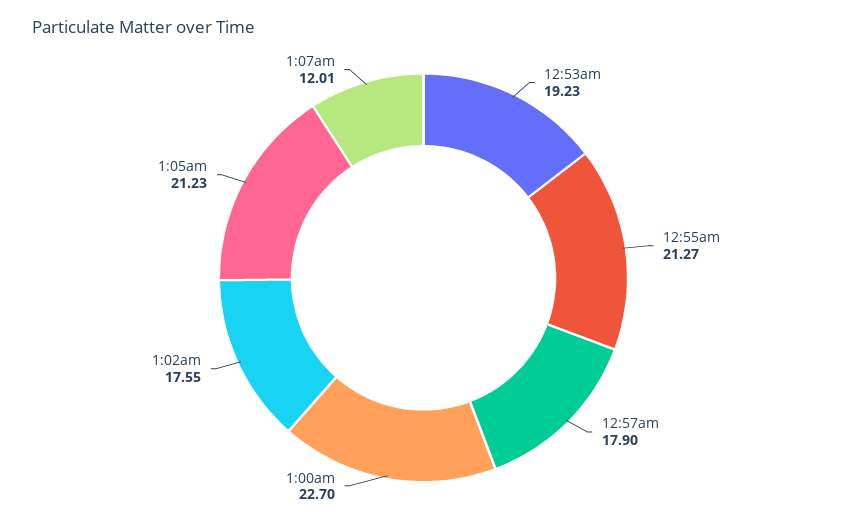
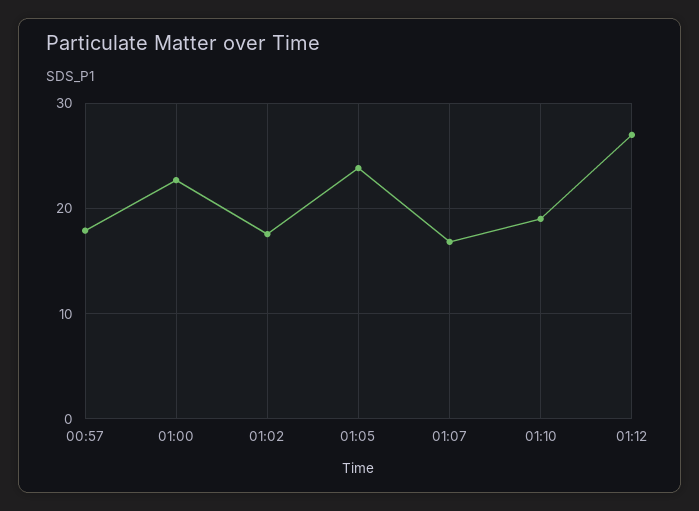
12:53am: 19.23 -> none
12:55am: 21.27 -> none
1:05am: 21.23 -> 24
1:07am: 12.01 -> 17
01:10: none -> 19
01:12: none -> 27

